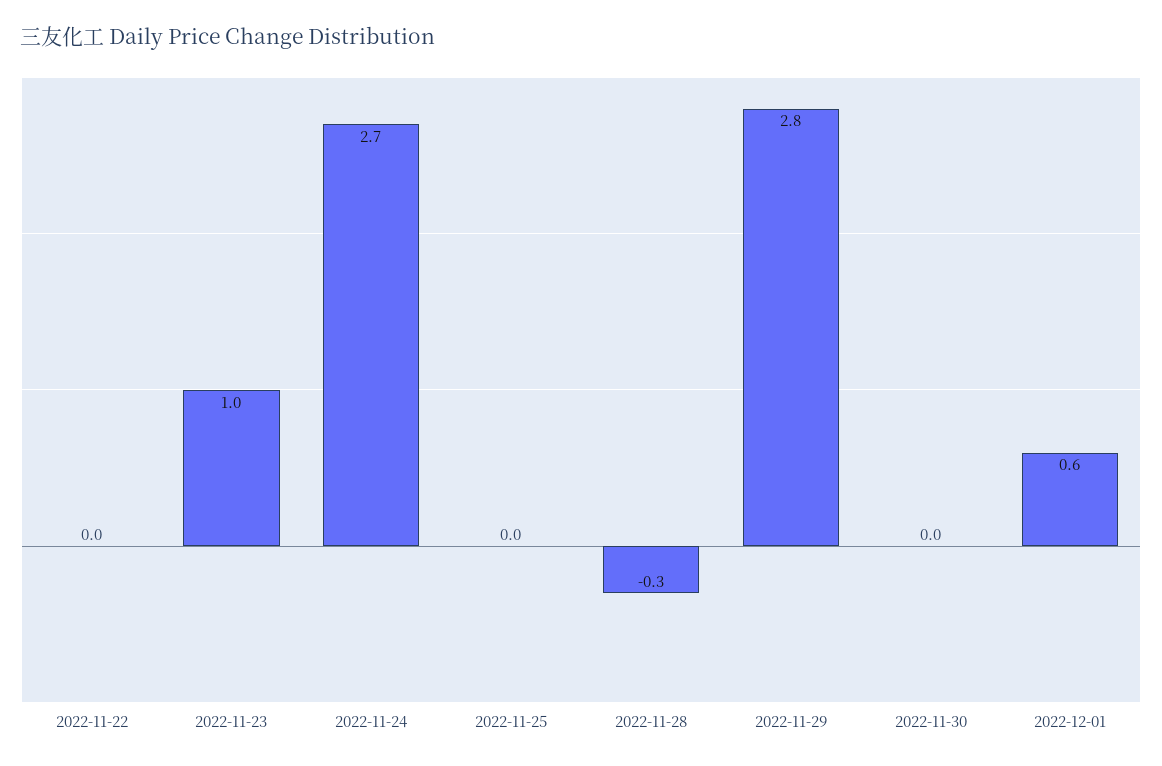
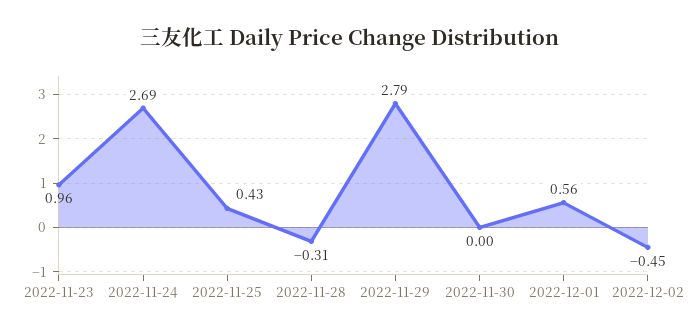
2022-11-22: 0 -> none
2022-11-25: 0 -> 0.43
2022-12-02: none -> -0.45

